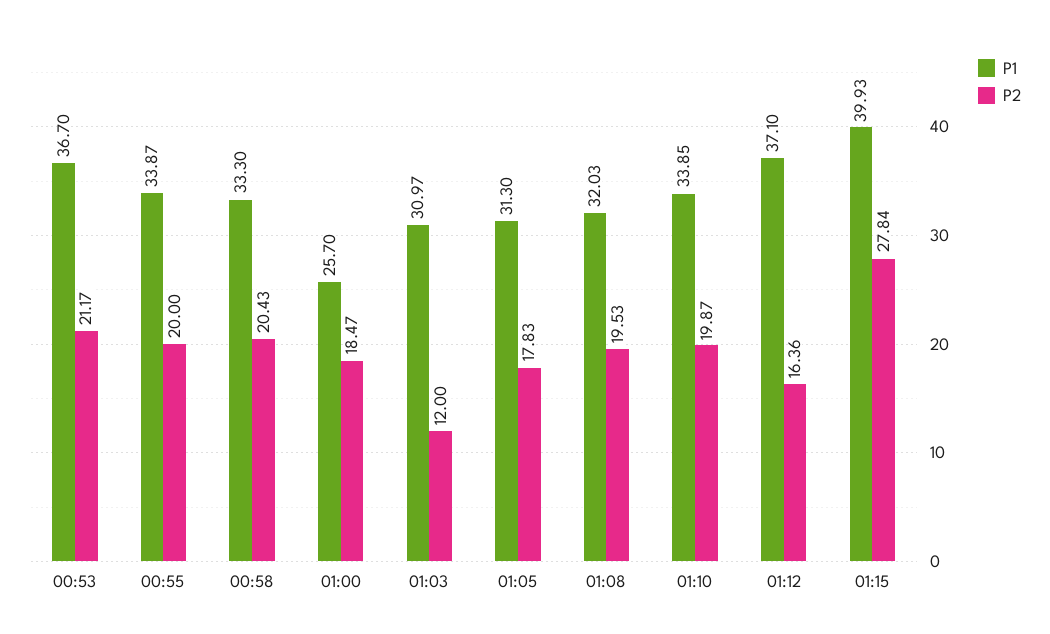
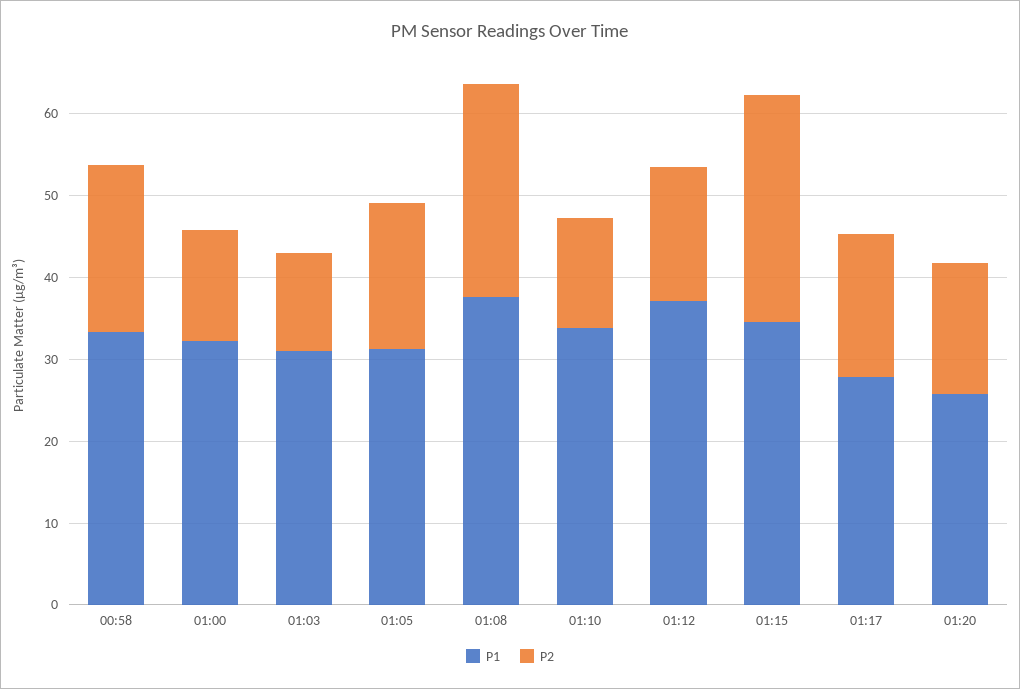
P1, 00:53: 36.7 -> none
P2, 00:53: 21.17 -> none
P1, 00:55: 33.87 -> none
P2, 00:55: 20 -> none
P1, 01:00: 25.7 -> 32
P2, 01:00: 18.47 -> 14
P1, 01:08: 32.03 -> 38
P2, 01:08: 19.53 -> 26
P2, 01:10: 19.87 -> 14
P1, 01:15: 39.93 -> 34
P1, 01:17: none -> 28
P2, 01:17: none -> 18
P1, 01:20: none -> 26
P2, 01:20: none -> 16

